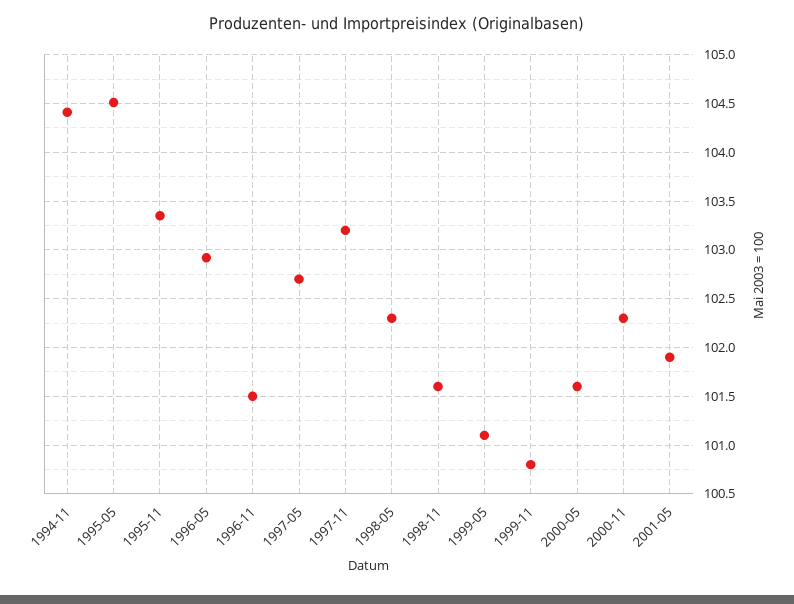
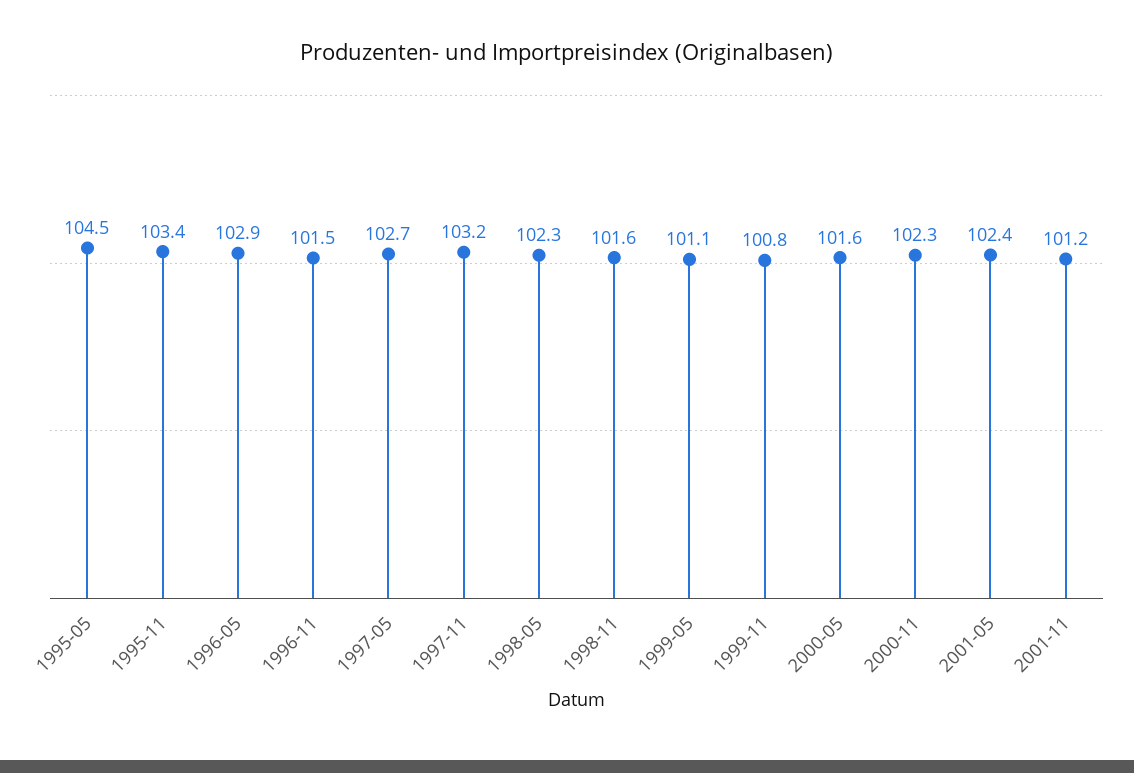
1994-11: 104.4 -> none
2001-05: 101.9 -> 102.4
2001-11: none -> 101.2

